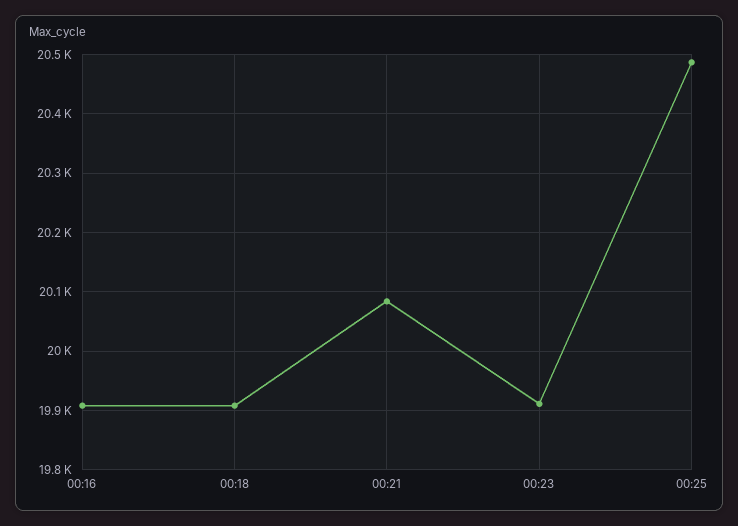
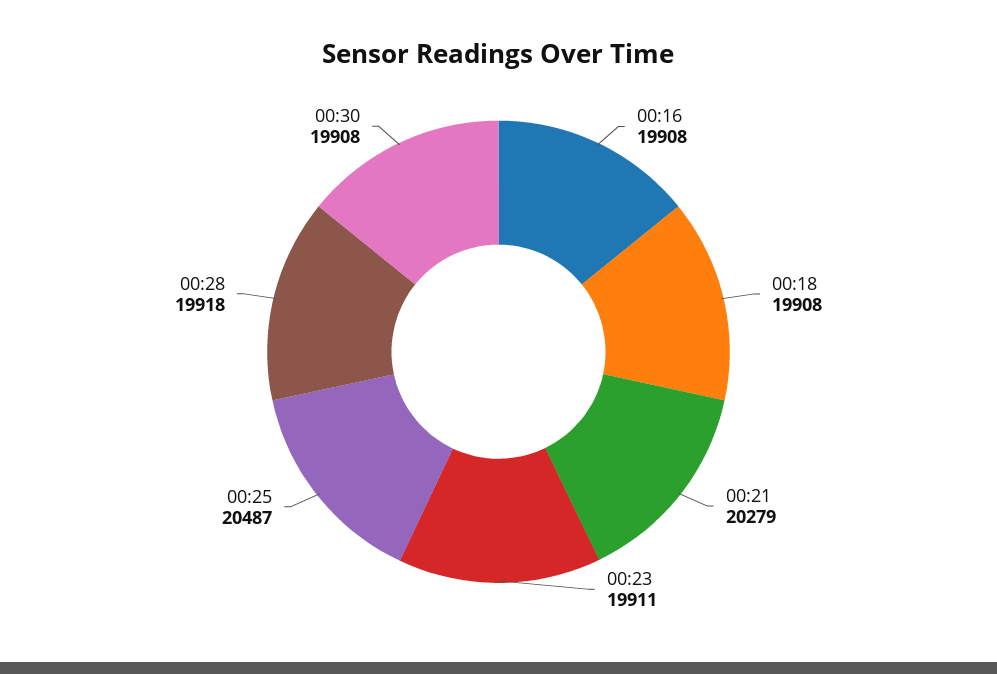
00:21: 20080 -> 20279
00:28: none -> 19918
00:30: none -> 19908

